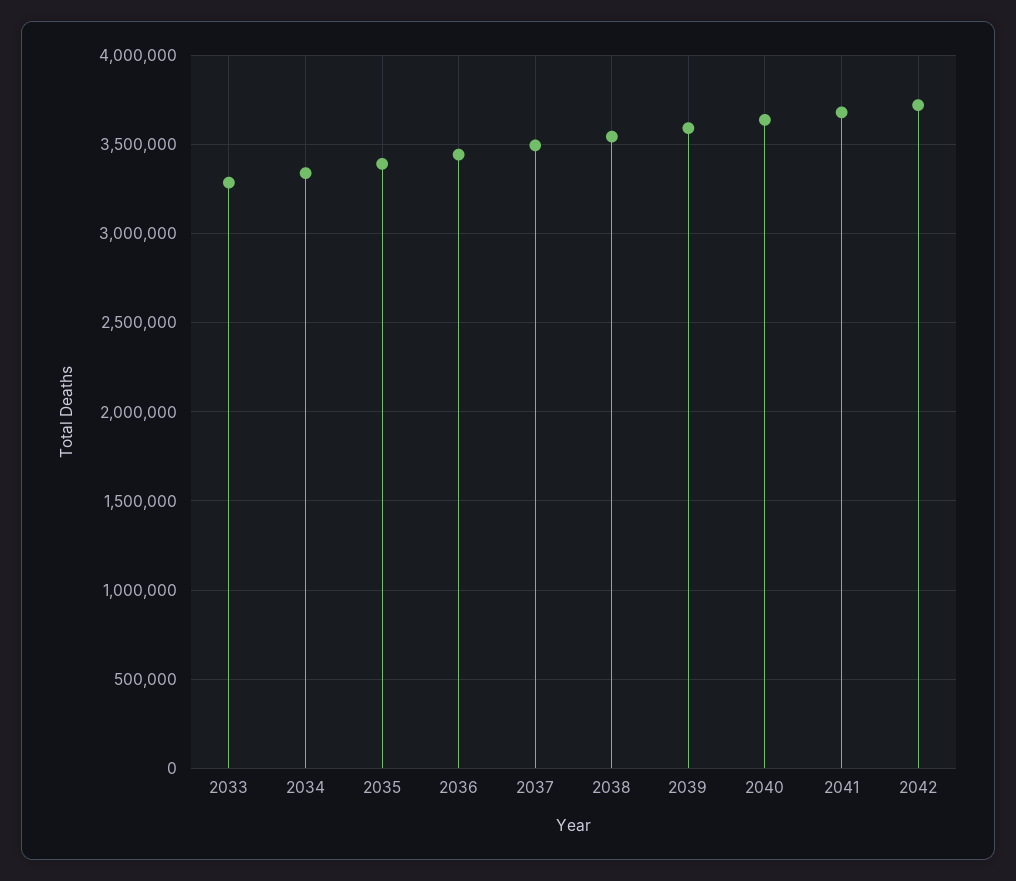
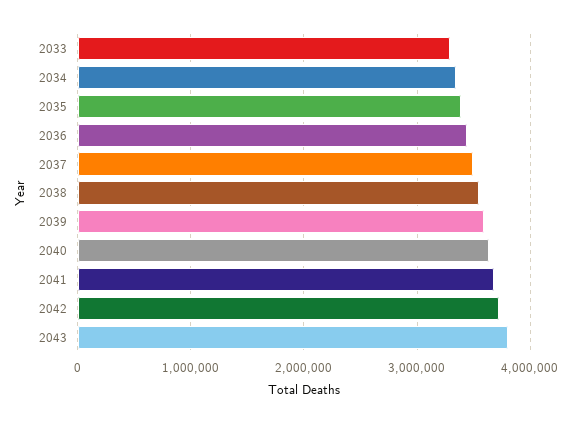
2043: none -> 3800000

